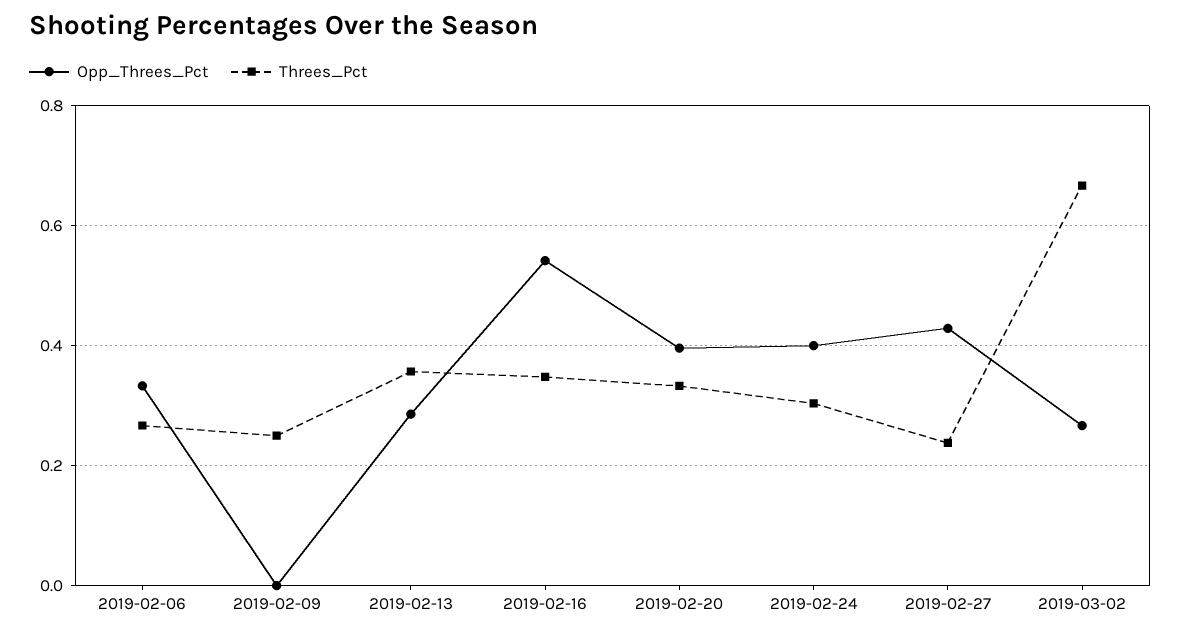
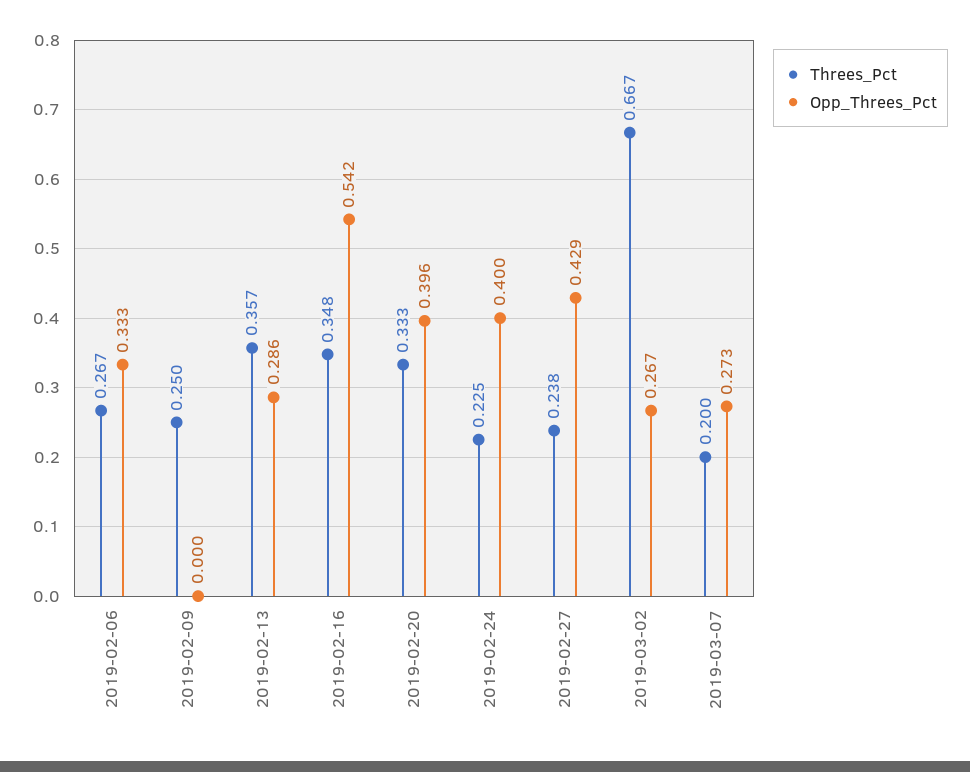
Threes_Pct, 2019-02-24: 0.3 -> 0.225
Threes_Pct, 2019-03-07: none -> 0.2
Opp_Threes_Pct, 2019-03-07: none -> 0.273

